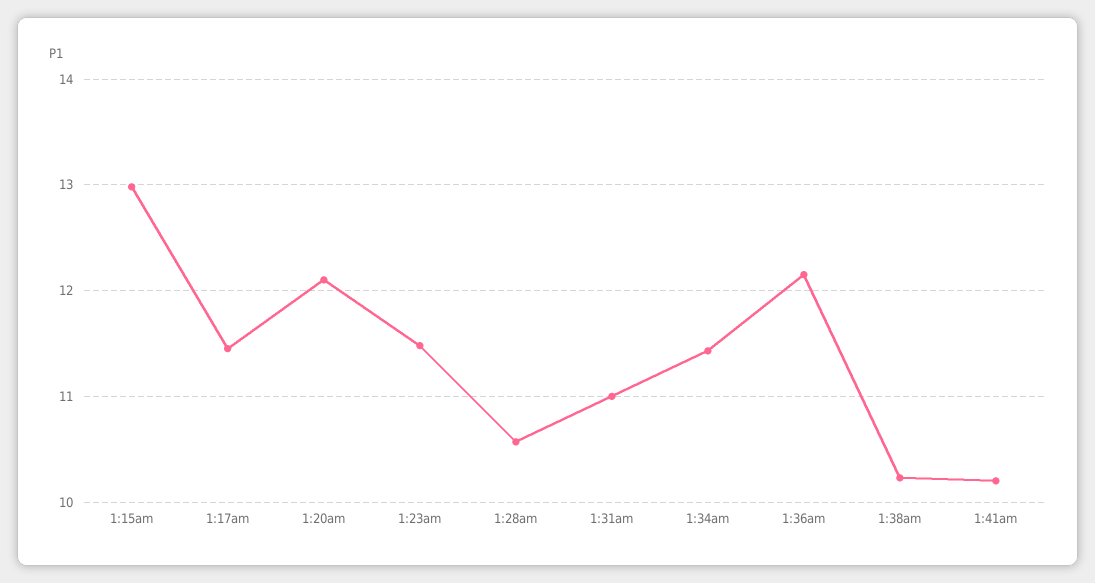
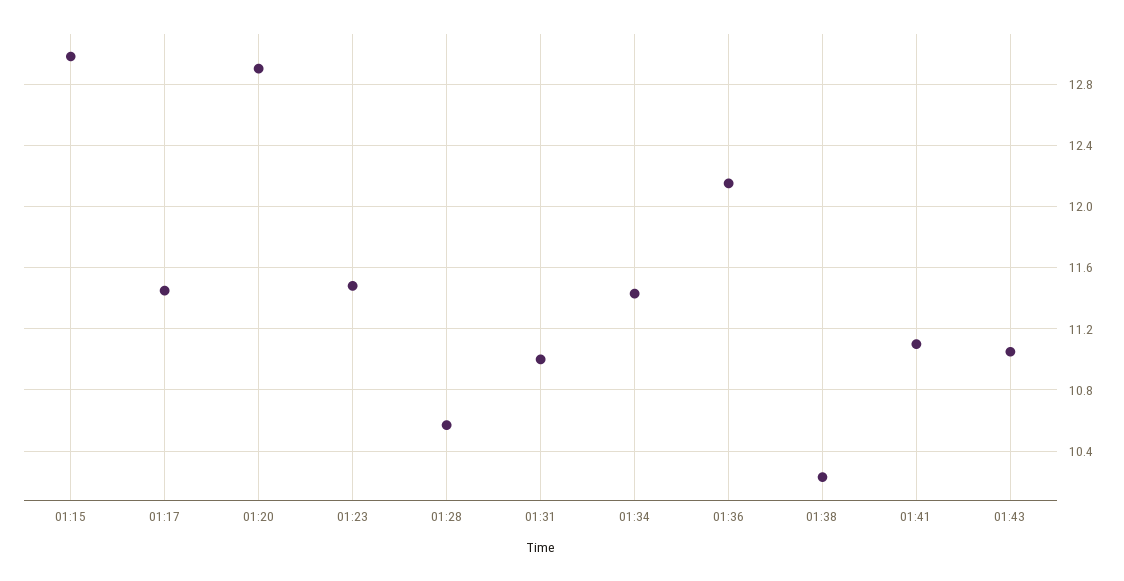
1:20am: 12.1 -> 12.9
1:41am: 10.2 -> 11.1
01:43: none -> 11.05

